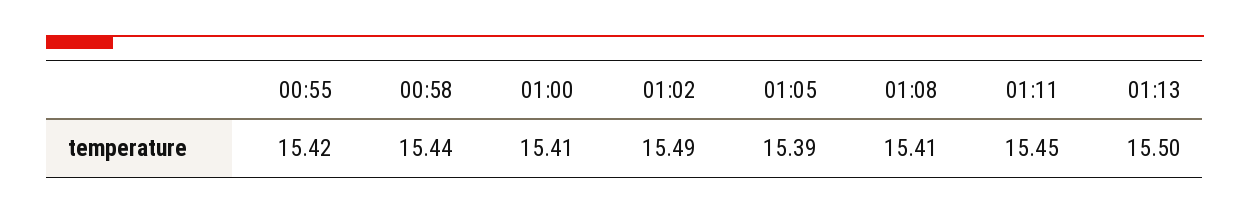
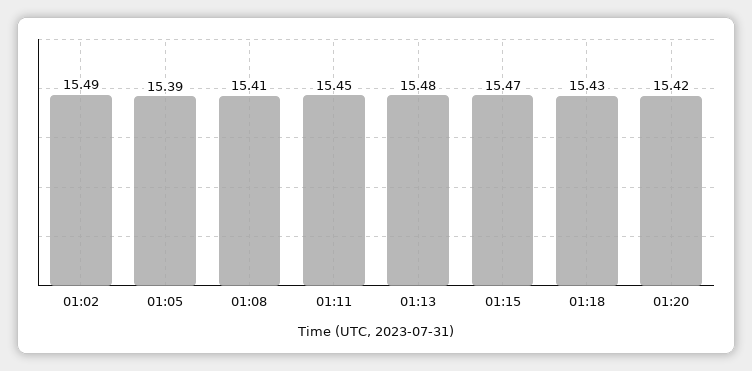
00:55: 15.42 -> none
00:58: 15.44 -> none
01:00: 15.41 -> none
01:13: 15.5 -> 15.48
01:15: none -> 15.47
01:18: none -> 15.43
01:20: none -> 15.42

